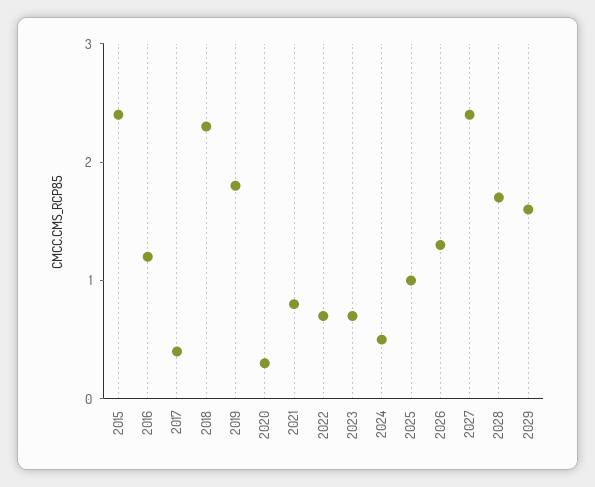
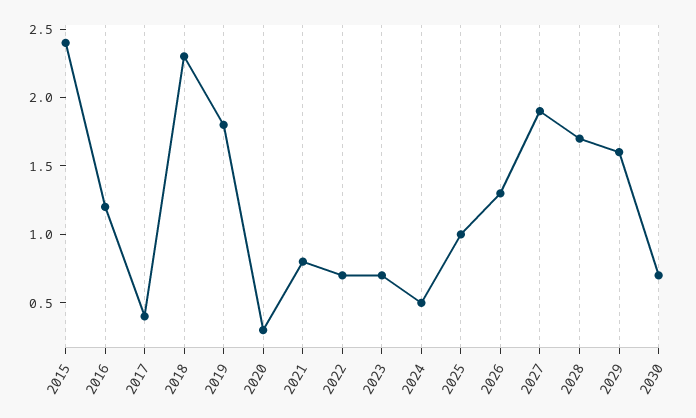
2027: 2.4 -> 1.9
2030: none -> 0.7

